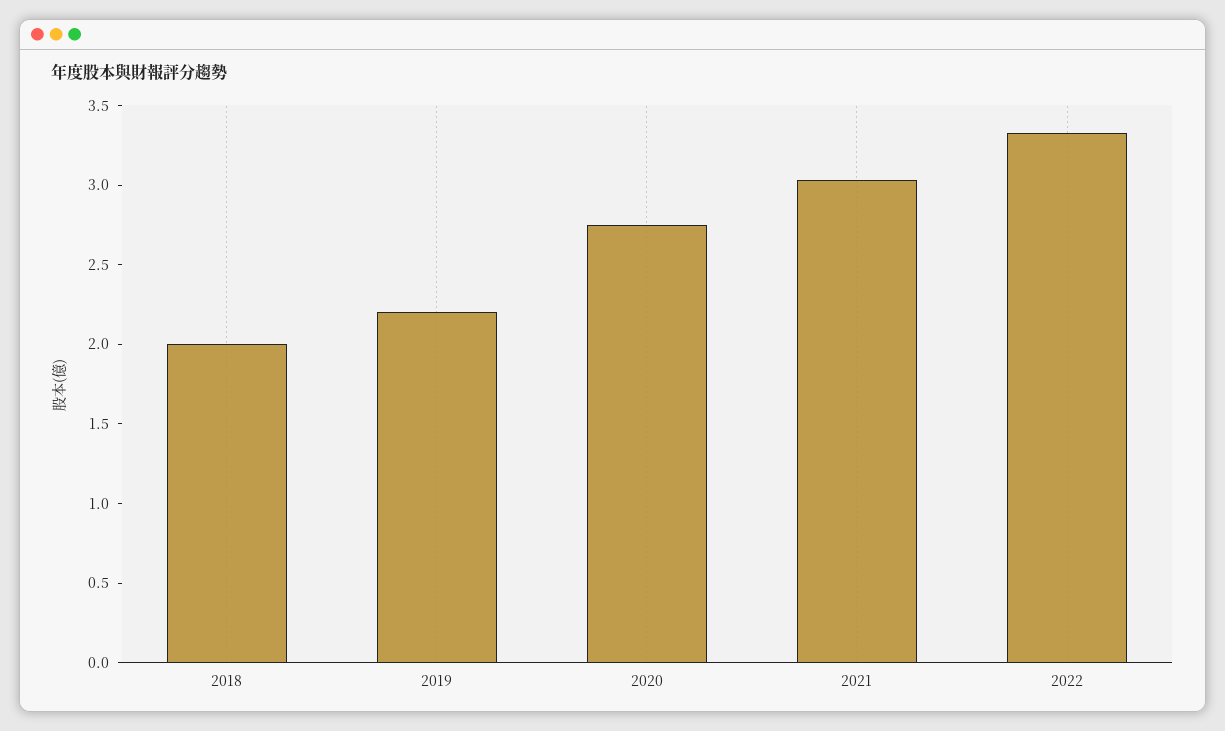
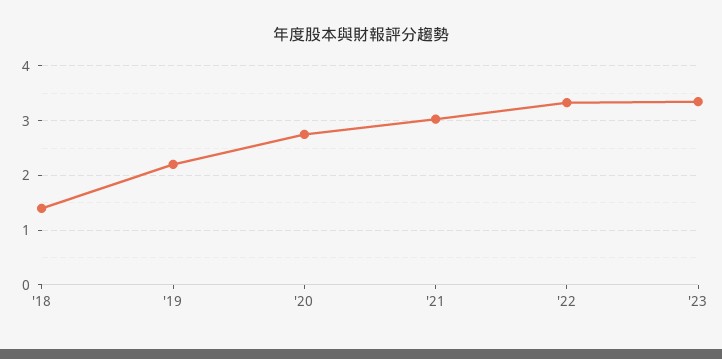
2018: 2 -> 1.4
'23: none -> 3.4

